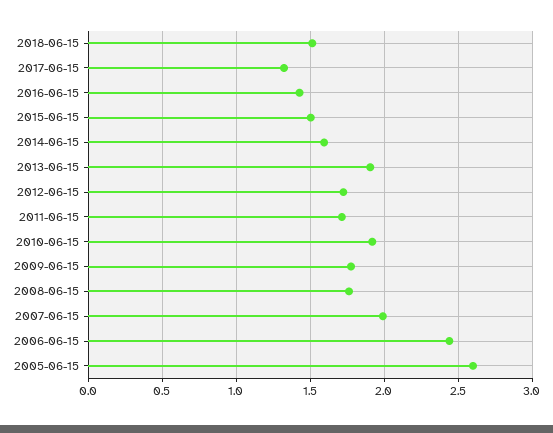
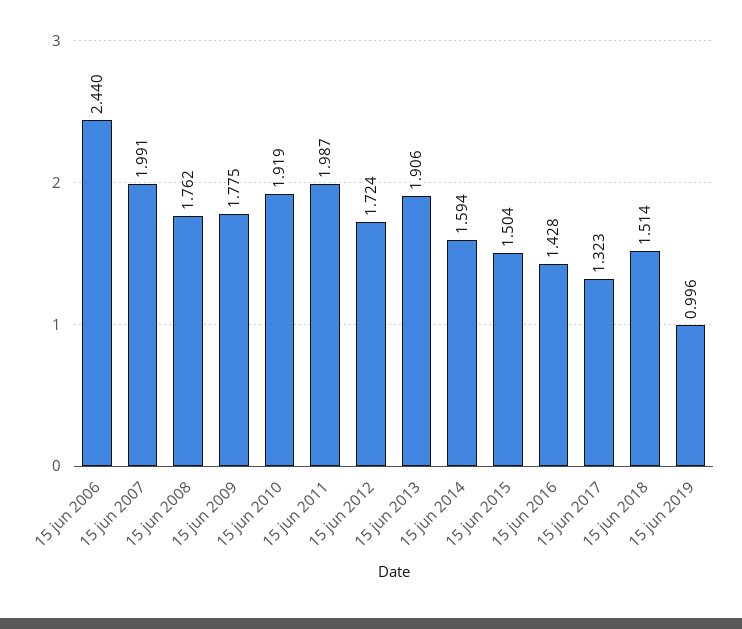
2011-06-15: 1.7 -> 1.987
2005-06-15: 2.6 -> none
15 jun 2019: none -> 0.996

